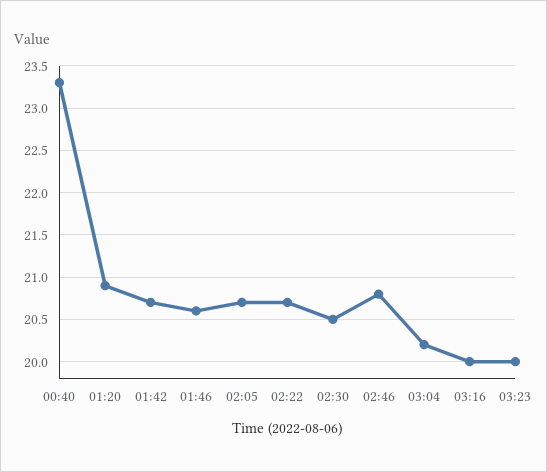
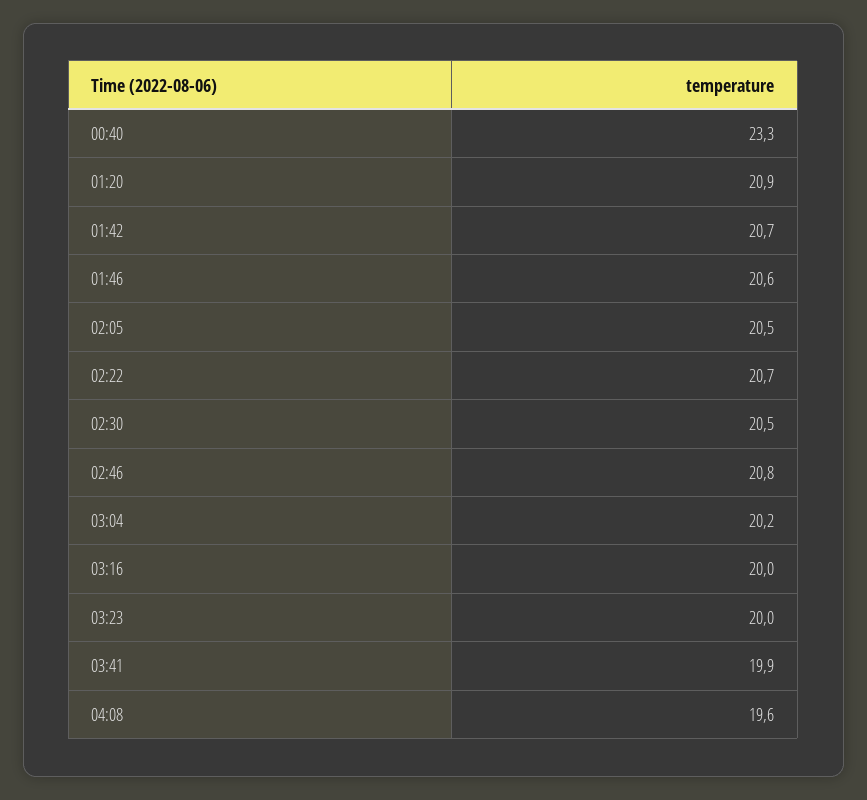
02:05: 20.7 -> 20.5
03:41: none -> 19.9
04:08: none -> 19.6

